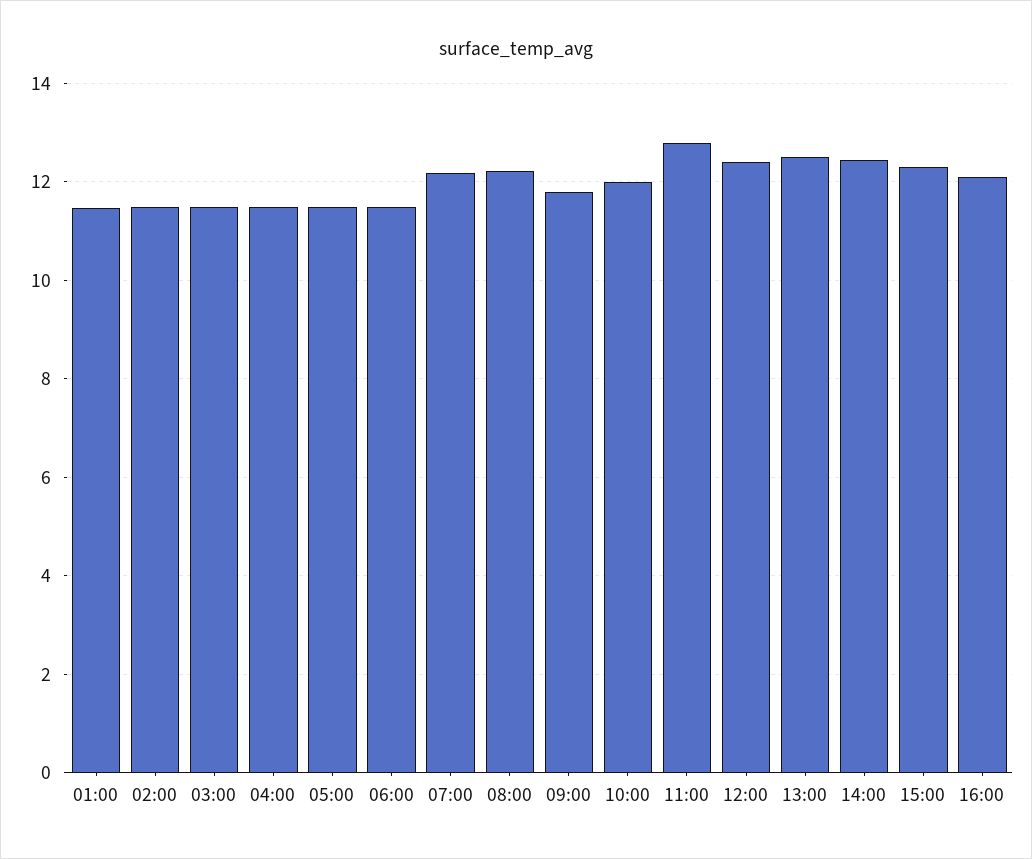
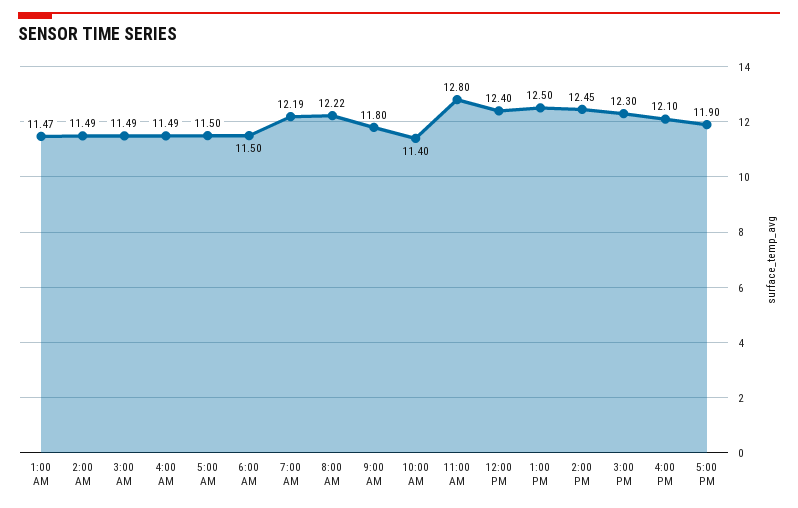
10:00: 12 -> 11.4
5:00 PM: none -> 11.9

